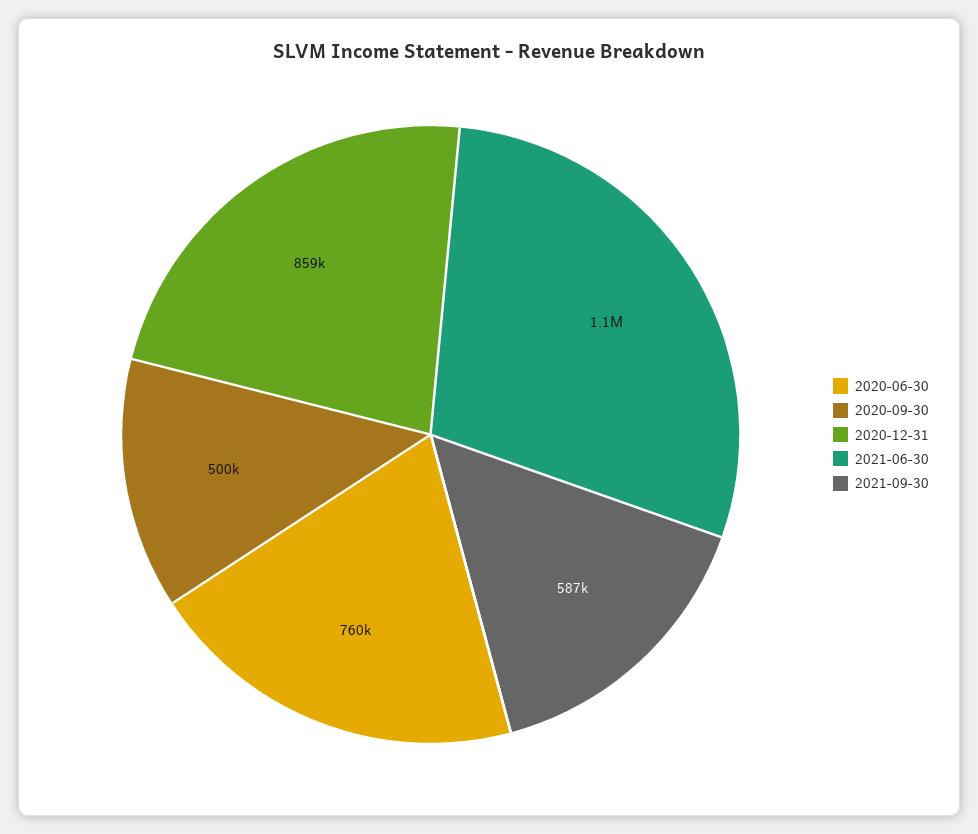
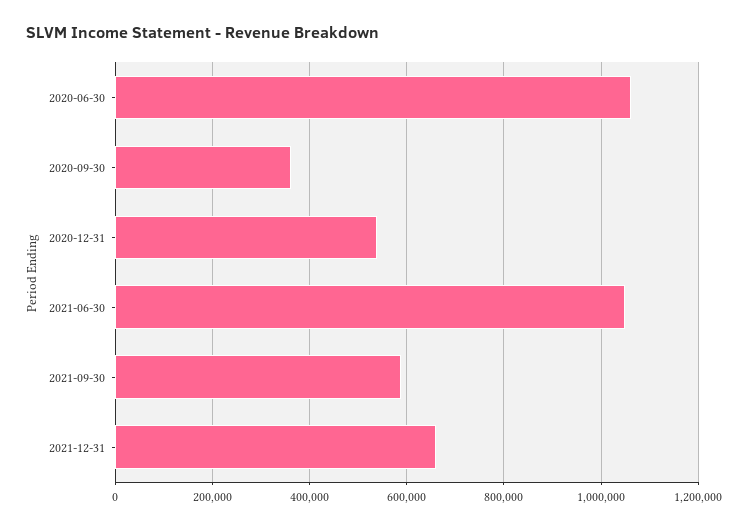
2020-06-30: 760000 -> 1060000
2020-09-30: 500000 -> 360000
2020-12-31: 859000 -> 540000
2021-12-31: none -> 660000

